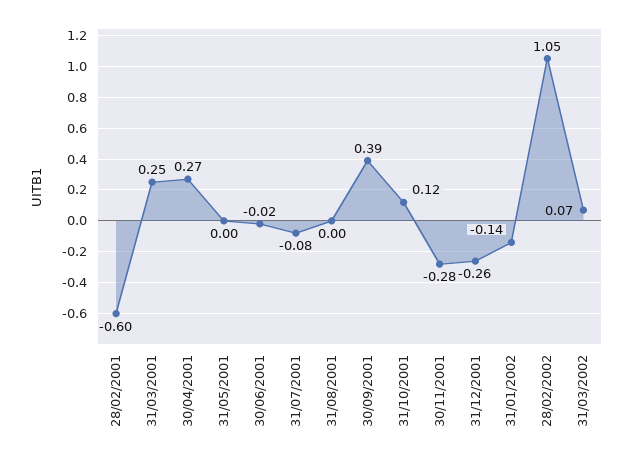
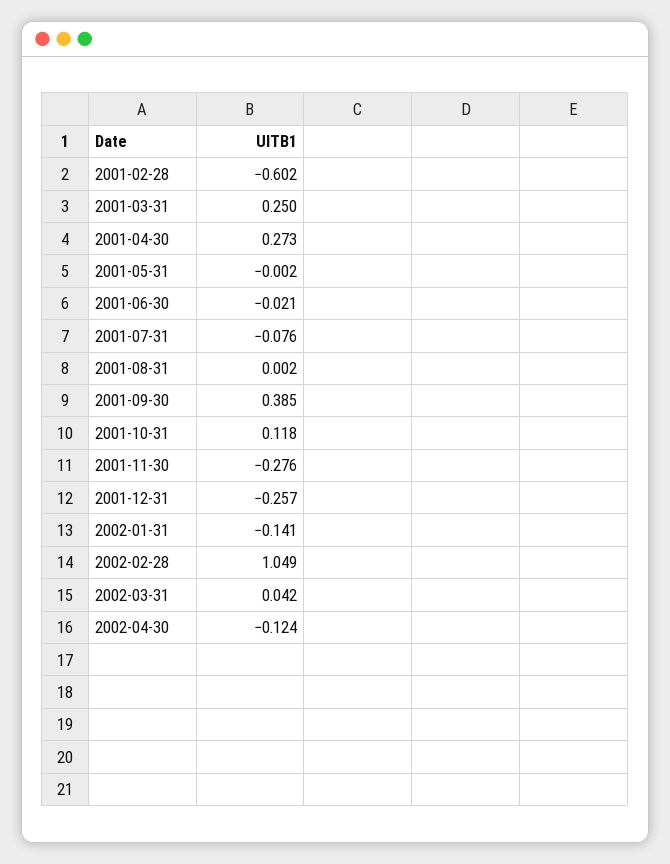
31/03/2002: 0.07 -> 0.042
2002-04-30: none -> -0.124

